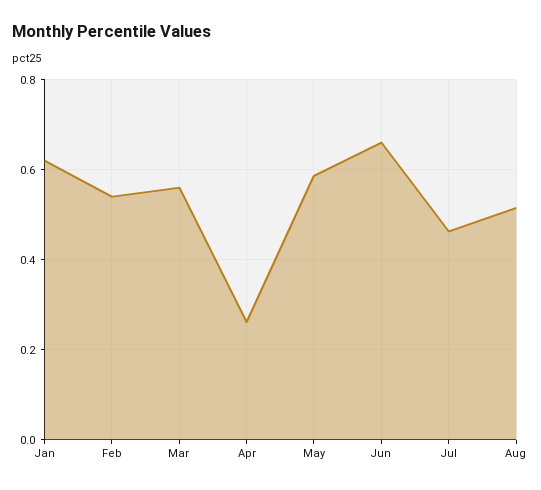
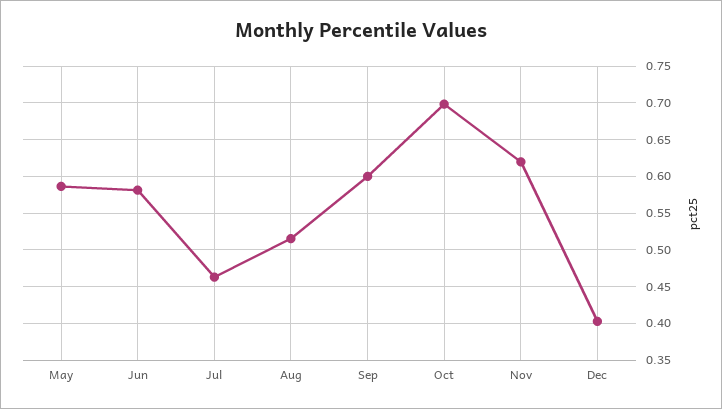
Jan: 0.62 -> none
Feb: 0.54 -> none
Mar: 0.56 -> none
Apr: 0.26 -> none
Jun: 0.66 -> 0.58
Sep: none -> 0.6
Oct: none -> 0.7
Nov: none -> 0.62
Dec: none -> 0.4

